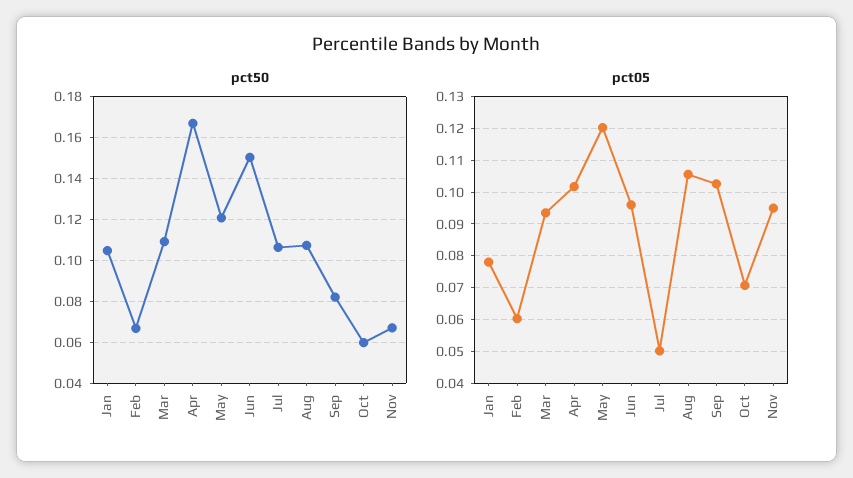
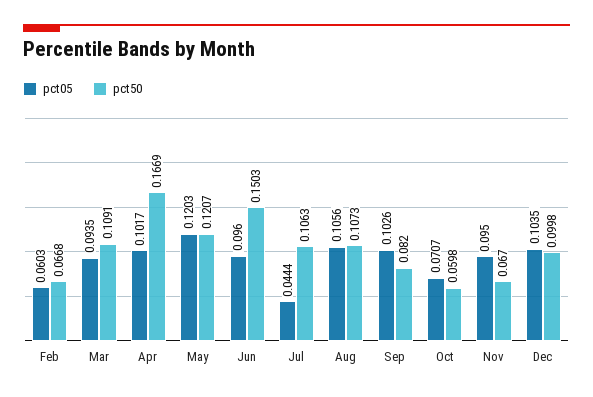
pct50, Jan: 0.105 -> none
pct05, Jan: 0.078 -> none
pct05, Jul: 0.05 -> 0.0444
pct05, Dec: none -> 0.1035
pct50, Dec: none -> 0.0998

